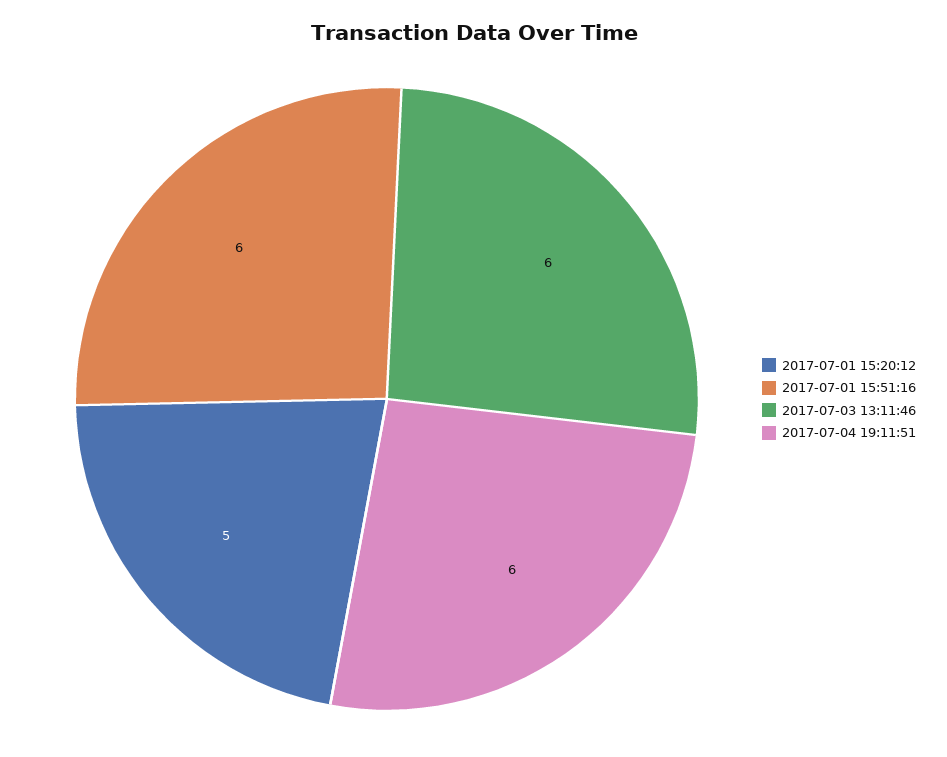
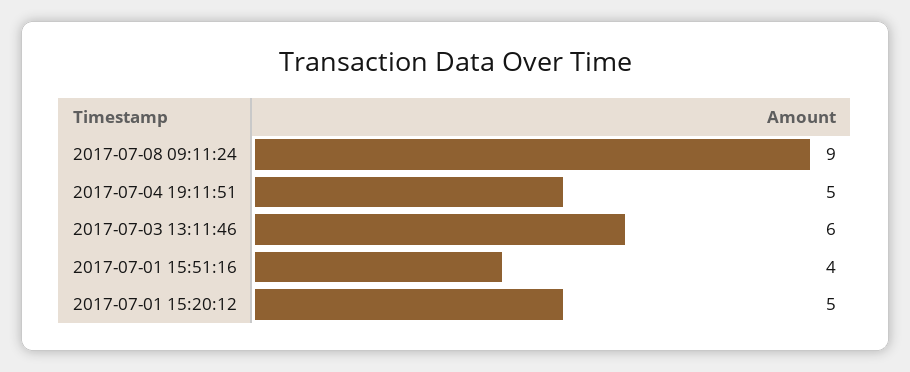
2017-07-01 15:51:16: 6 -> 4
2017-07-04 19:11:51: 6 -> 5
2017-07-08 09:11:24: none -> 9

